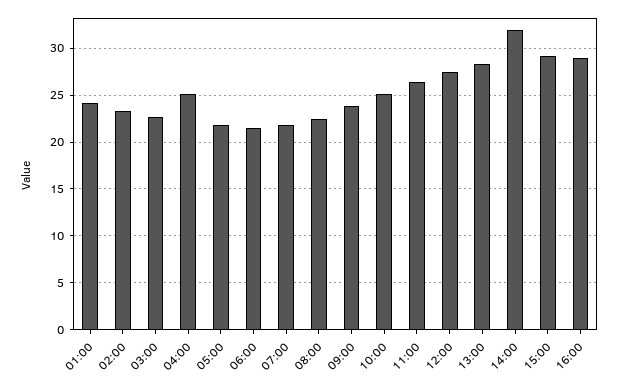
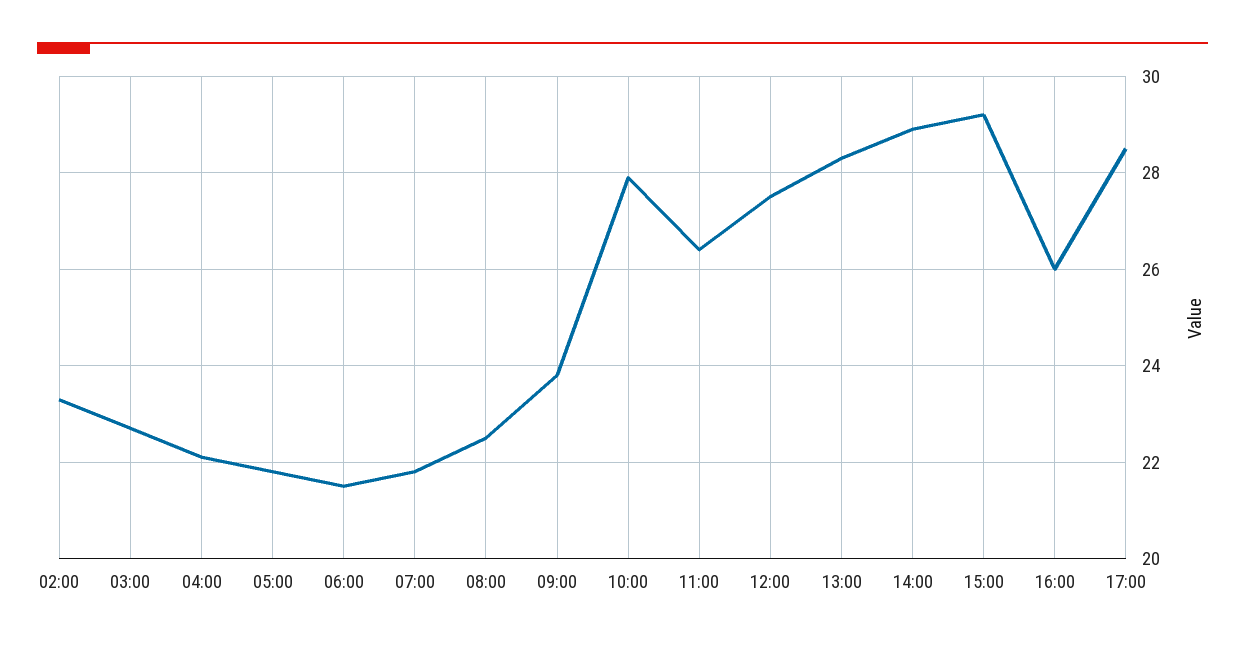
01:00: 24 -> none
04:00: 25 -> 22
10:00: 25 -> 28
14:00: 32 -> 29
16:00: 29 -> 26
17:00: none -> 28.5

